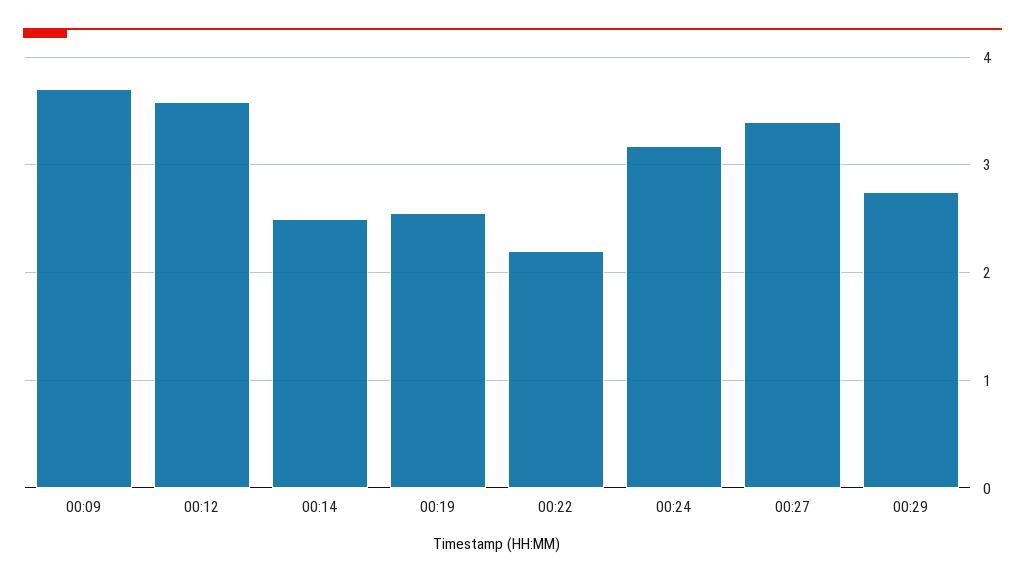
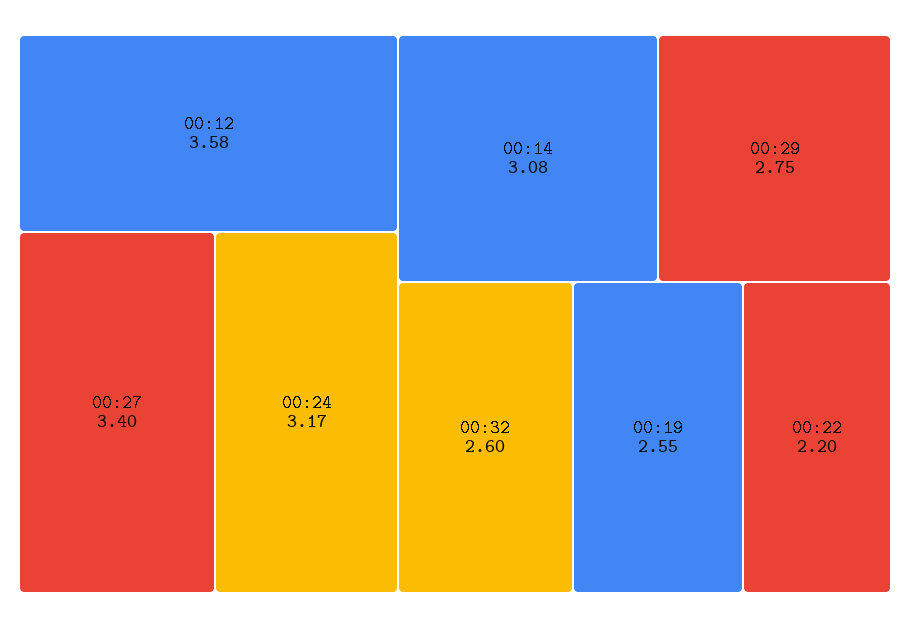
00:09: 3.7 -> none
00:14: 2.5 -> 3.08
00:32: none -> 2.6

